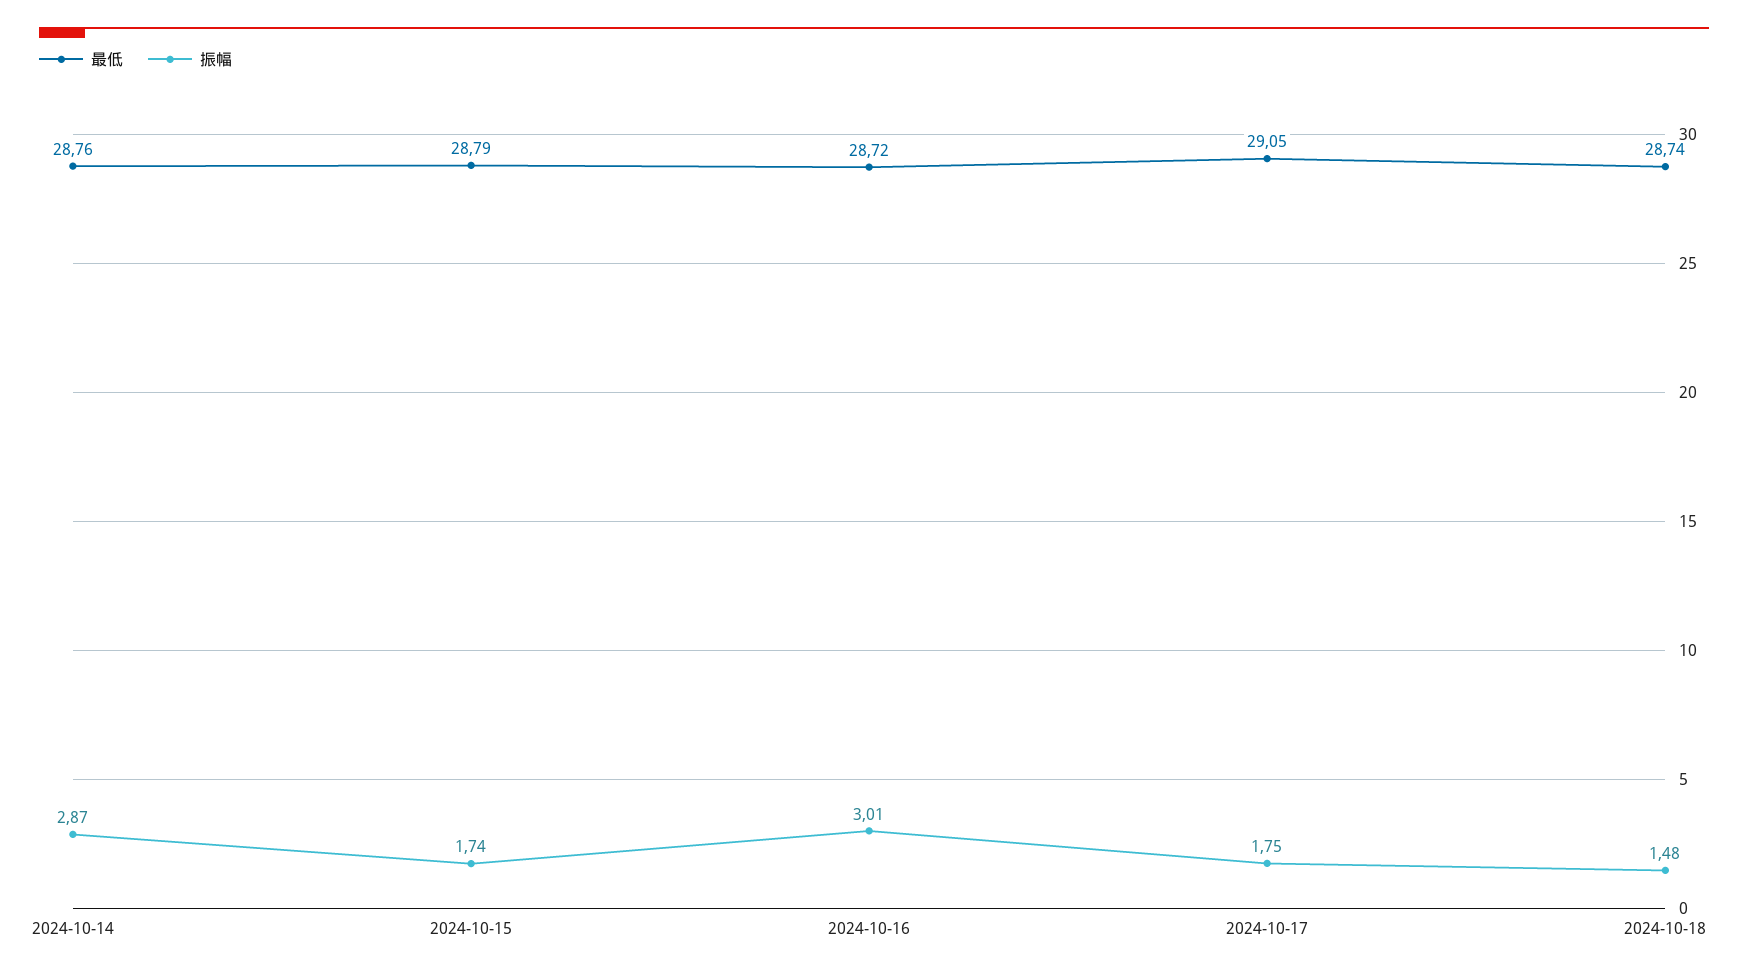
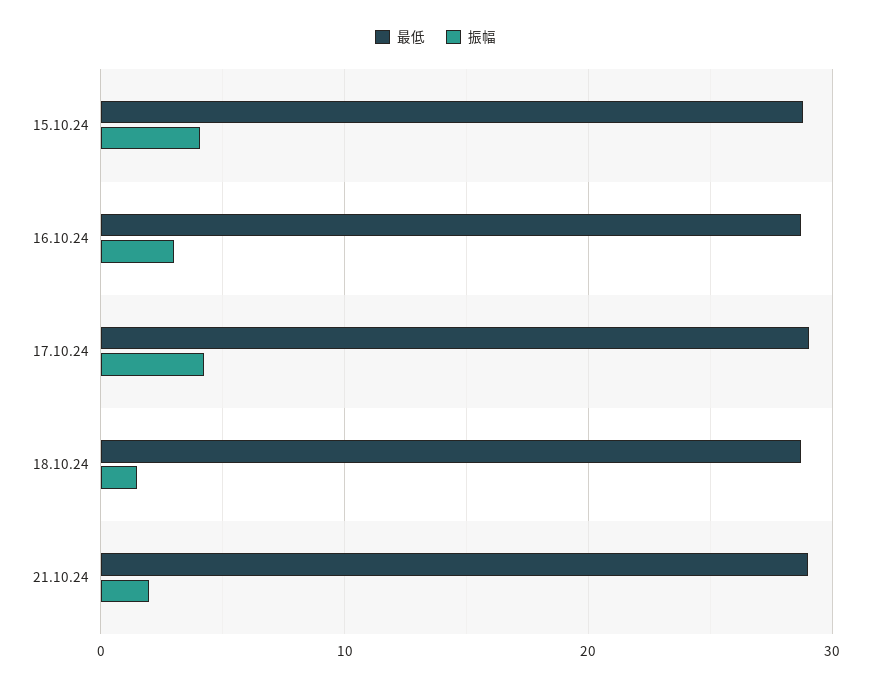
最低, 2024-10-14: 28.76 -> none
振幅, 2024-10-14: 2.87 -> none
振幅, 2024-10-15: 1.74 -> 4
振幅, 2024-10-17: 1.75 -> 4
最低, 21.10.24: none -> 29
振幅, 21.10.24: none -> 2

